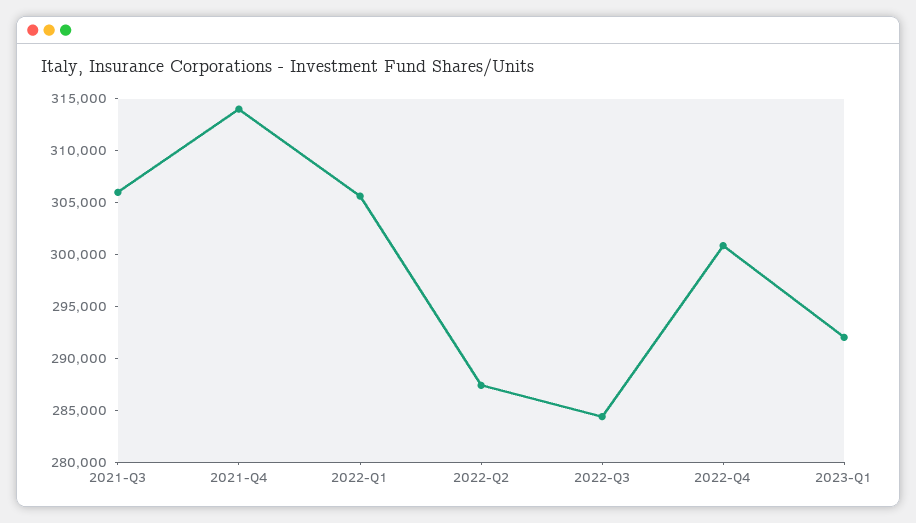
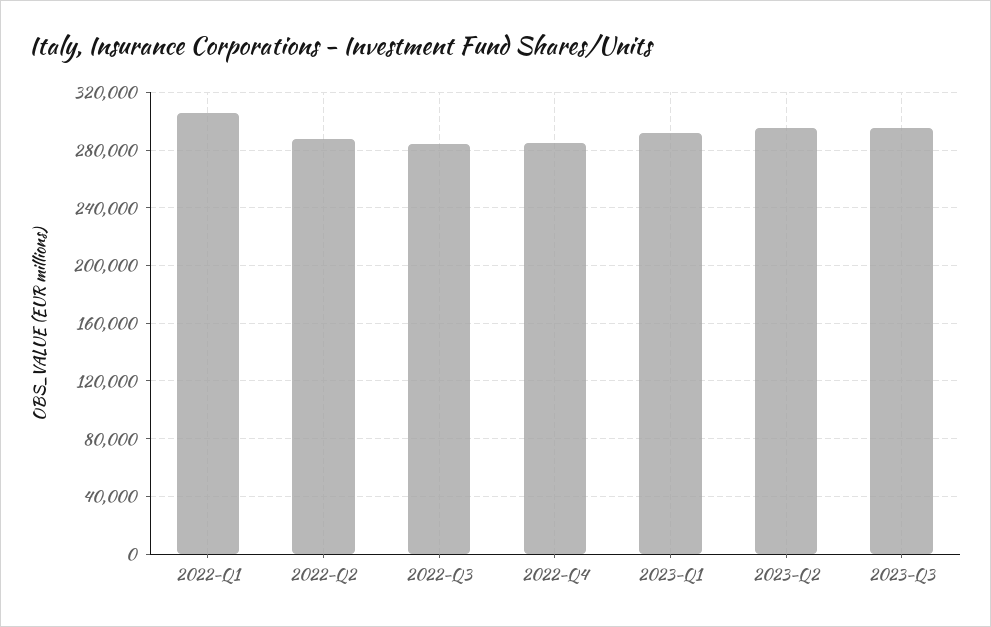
2021-Q3: 306000 -> none
2021-Q4: 314000 -> none
2022-Q4: 301000 -> 285000
2023-Q2: none -> 295000
2023-Q3: none -> 295000

